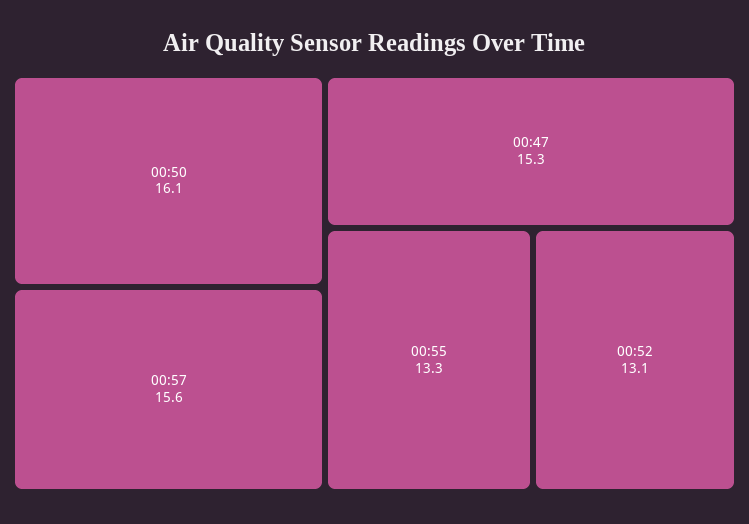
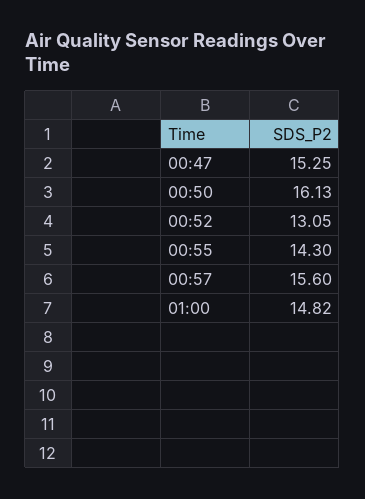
00:55: 13.3 -> 14.3
01:00: none -> 14.82

